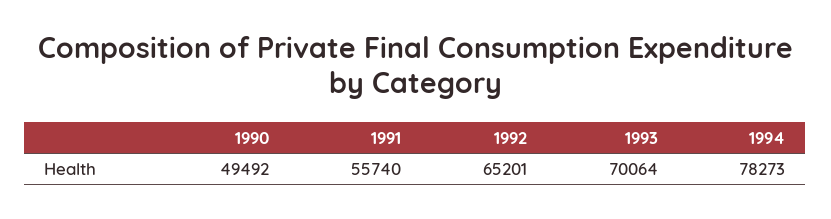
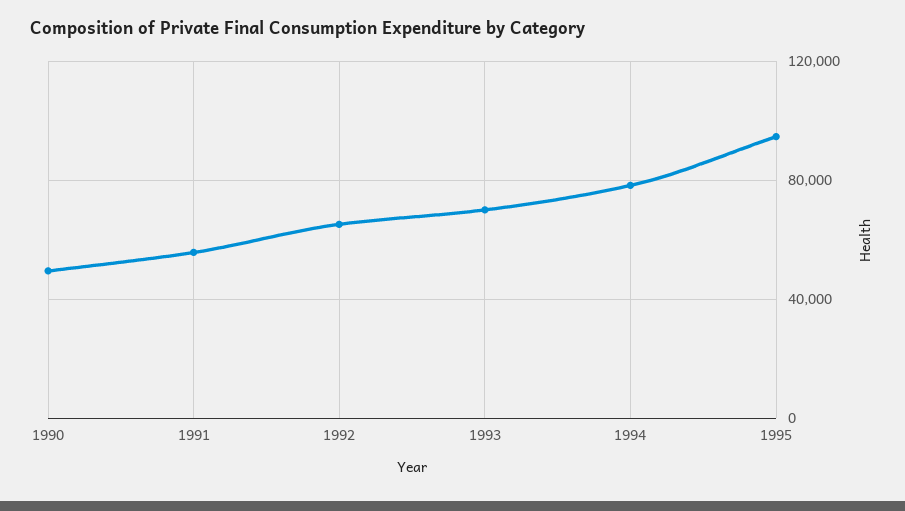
1995: none -> 95000

